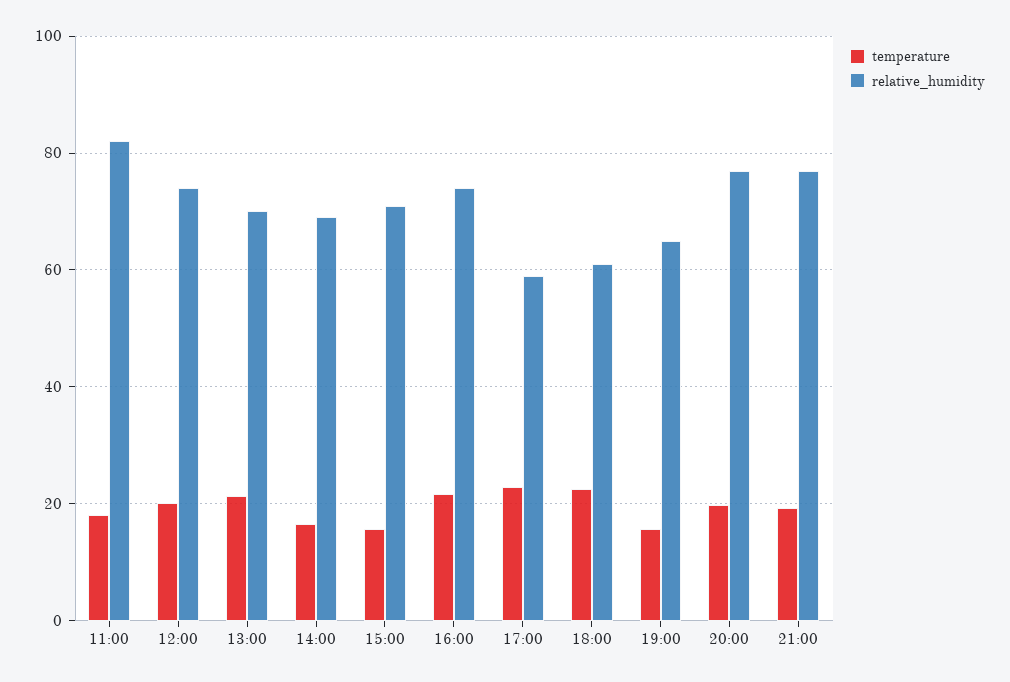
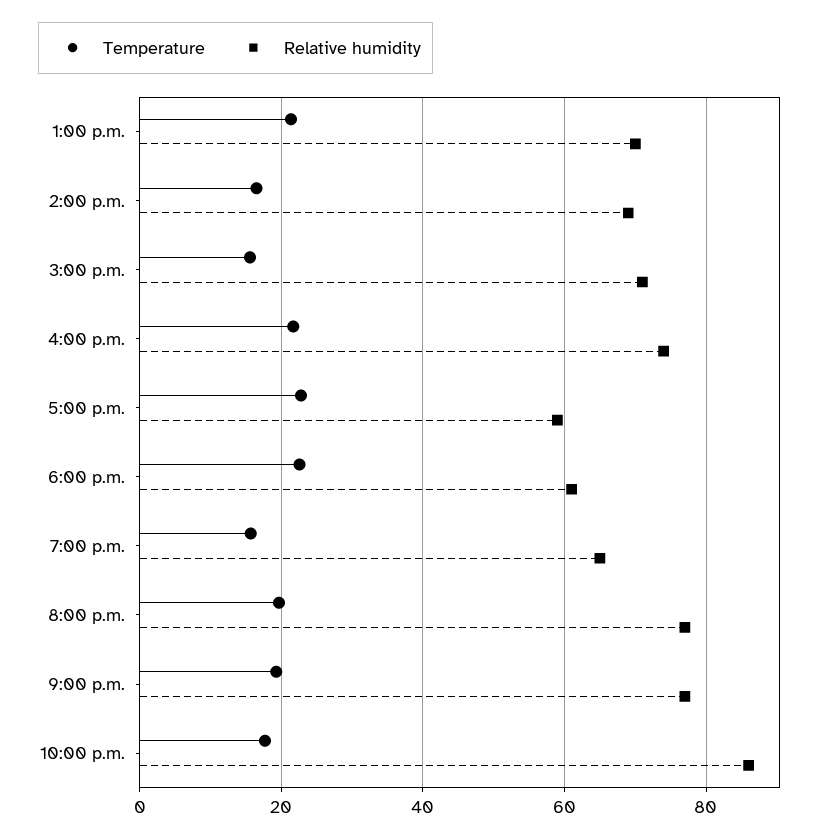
temperature, 11:00: 18 -> none
relative_humidity, 11:00: 82 -> none
temperature, 12:00: 20 -> none
relative_humidity, 12:00: 74 -> none
temperature, 10:00 p.m.: none -> 18
relative_humidity, 10:00 p.m.: none -> 86

